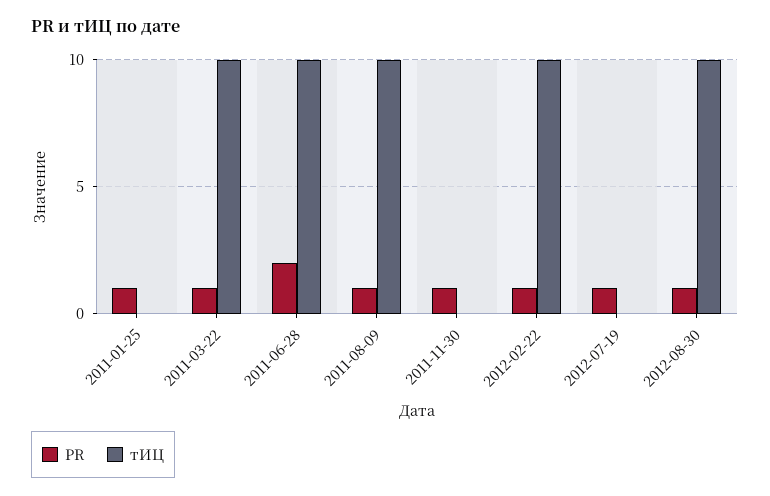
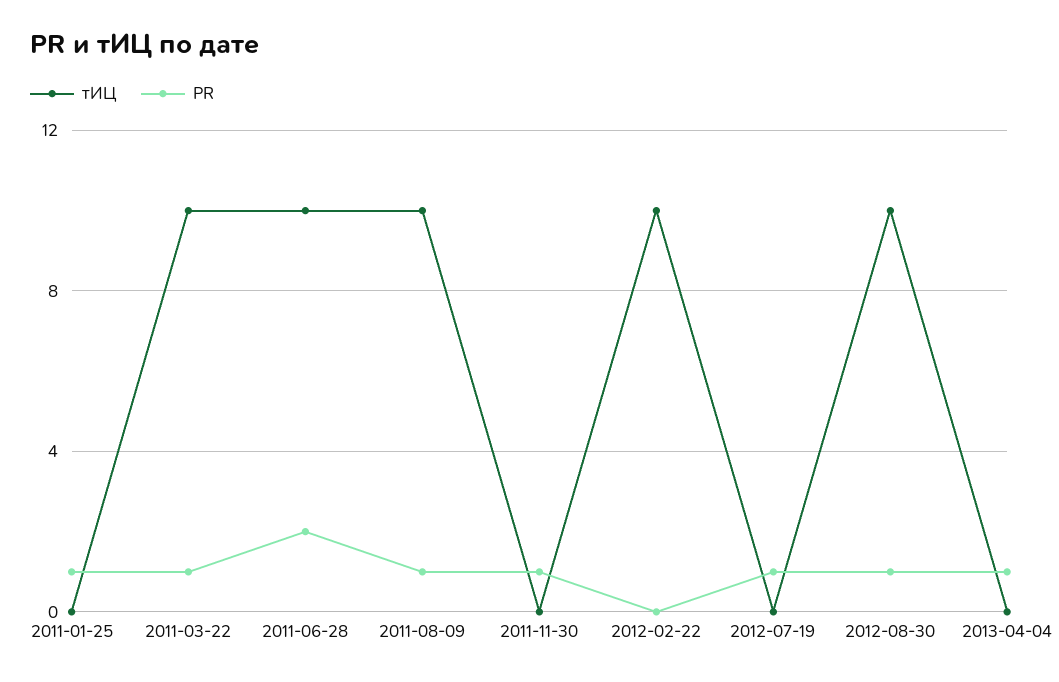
PR, 2012-02-22: 1 -> 0
тИЦ, 2013-04-04: none -> 0
PR, 2013-04-04: none -> 1

